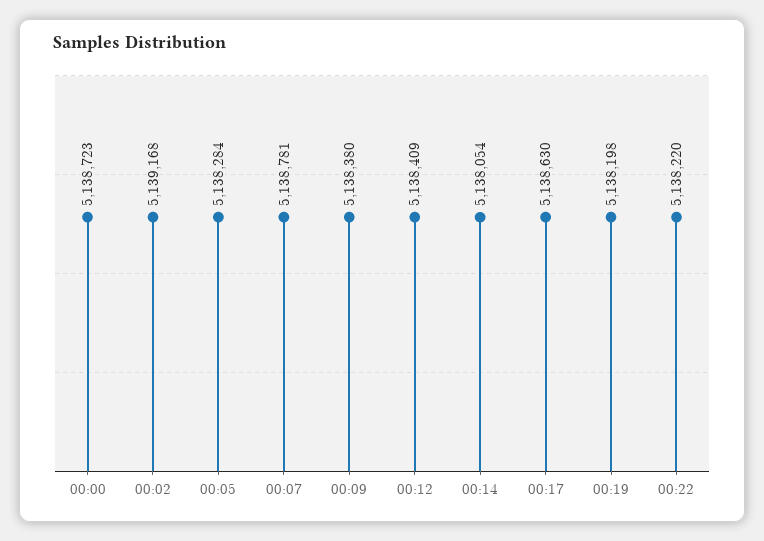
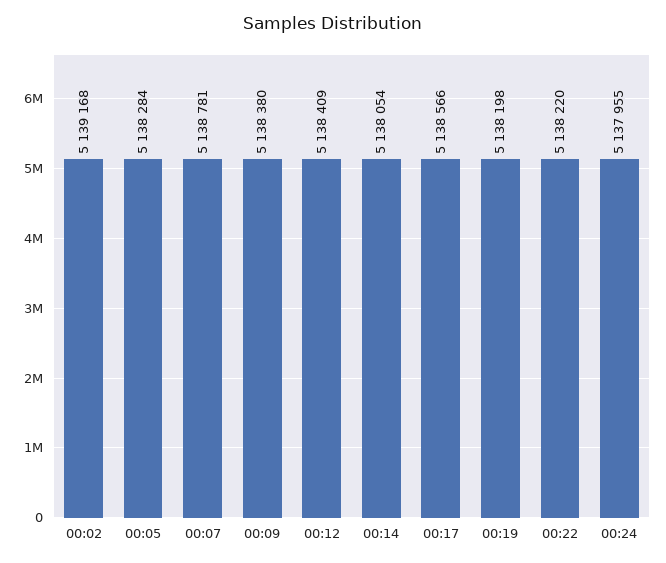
00:00: 5138723 -> none
00:17: 5138630 -> 5138566
00:24: none -> 5137955

